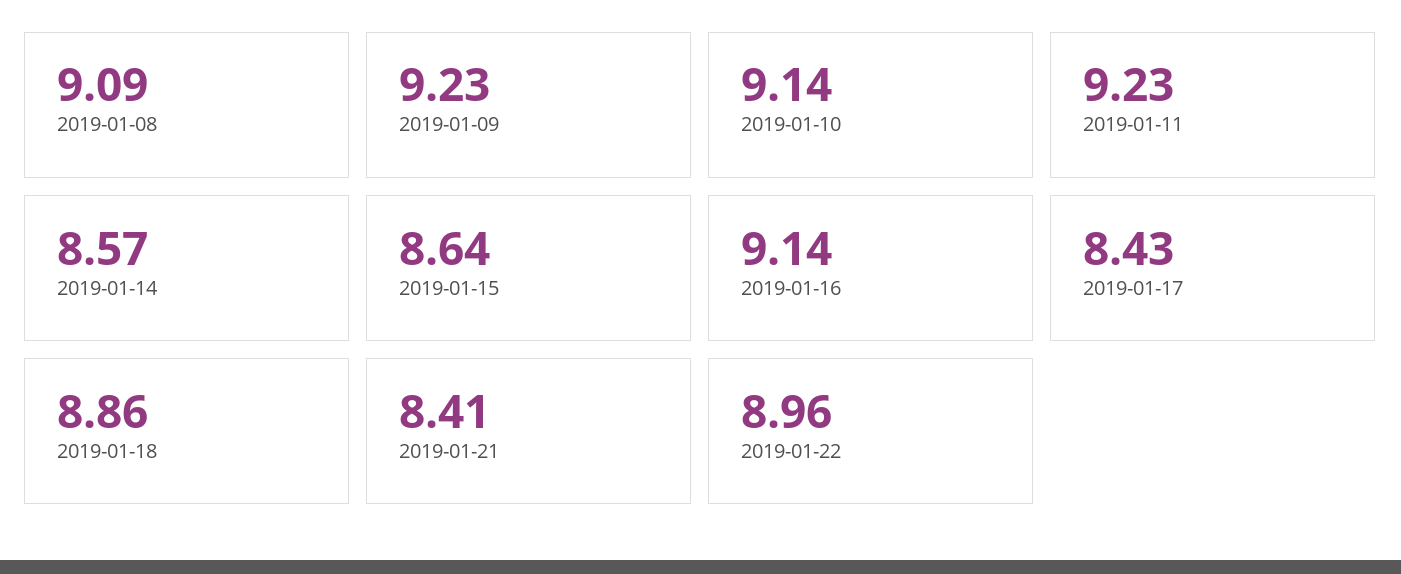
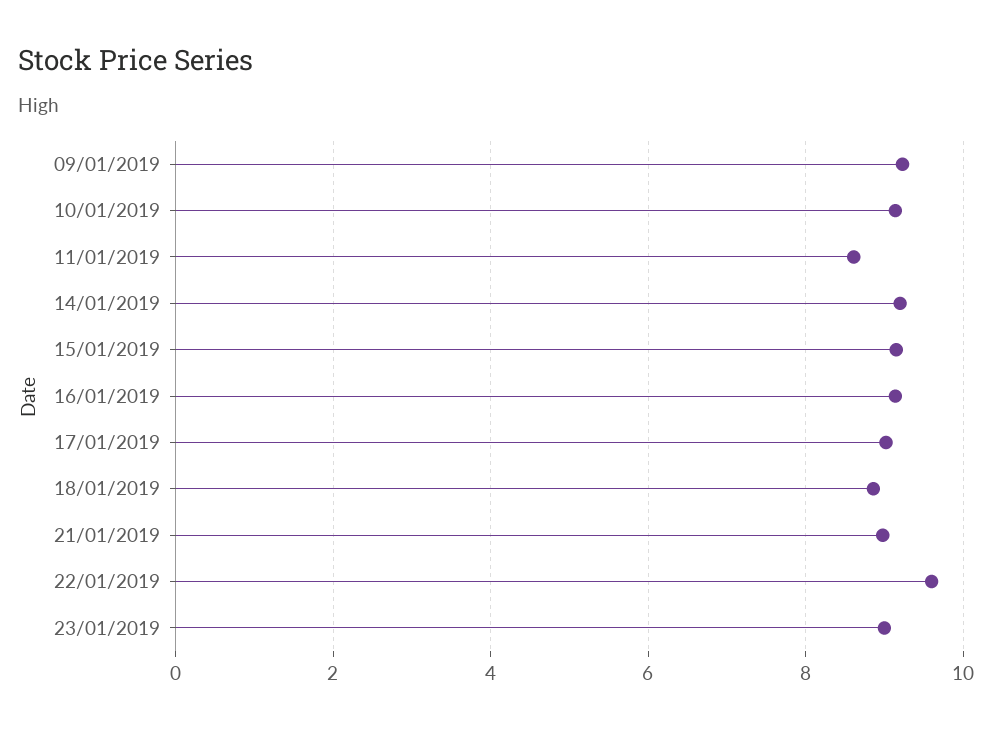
2019-01-08: 9.09 -> none
2019-01-11: 9.23 -> 8.6
2019-01-14: 8.57 -> 9.2
2019-01-15: 8.64 -> 9.2
2019-01-17: 8.43 -> 9
2019-01-21: 8.41 -> 9
2019-01-22: 8.96 -> 9.6
23/01/2019: none -> 9

